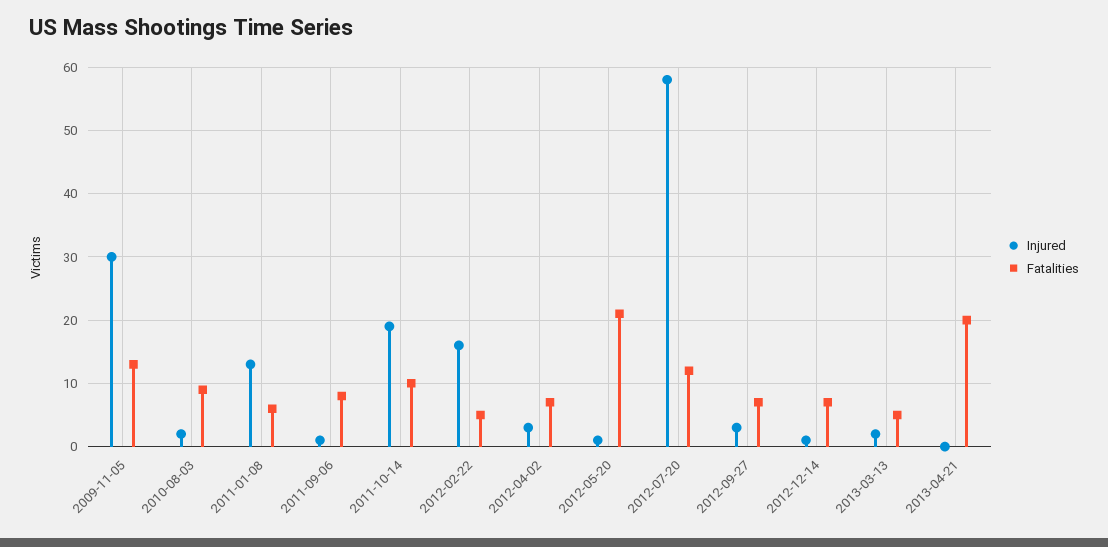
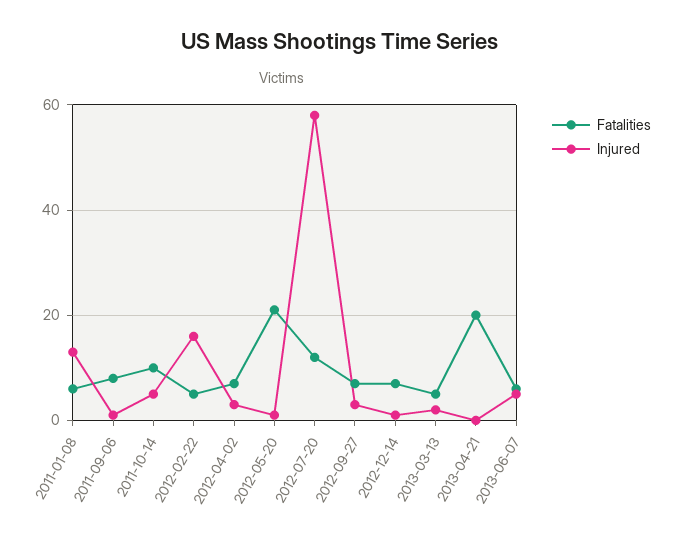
Injured, 2009-11-05: 30 -> none
Fatalities, 2009-11-05: 13 -> none
Injured, 2010-08-03: 2 -> none
Fatalities, 2010-08-03: 9 -> none
Injured, 2011-10-14: 19 -> 5
Fatalities, 2013-06-07: none -> 5
Injured, 2013-06-07: none -> 5

